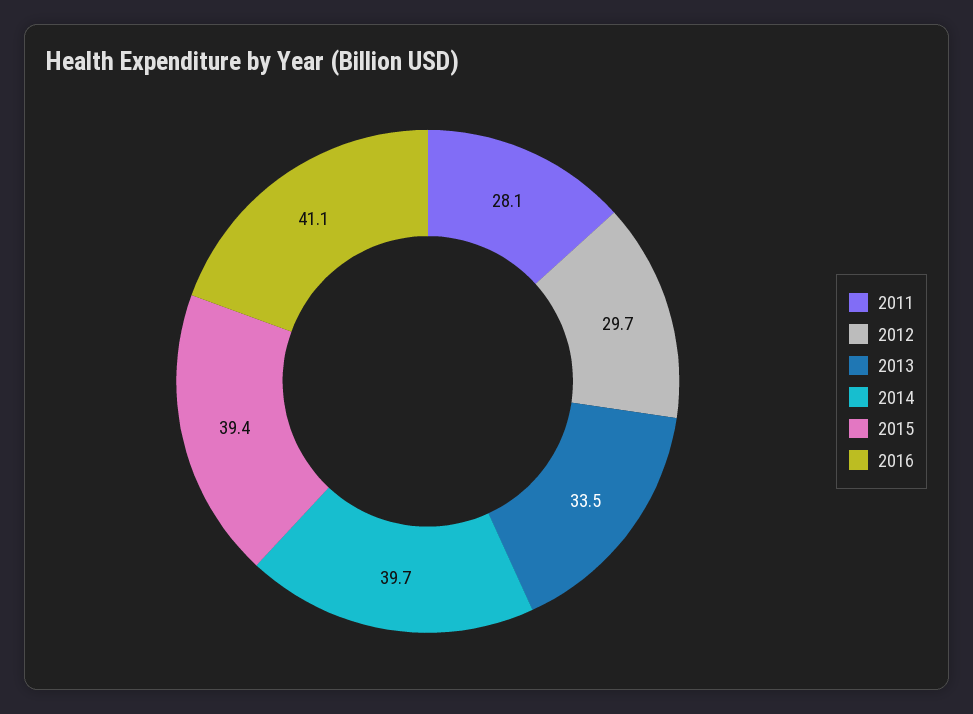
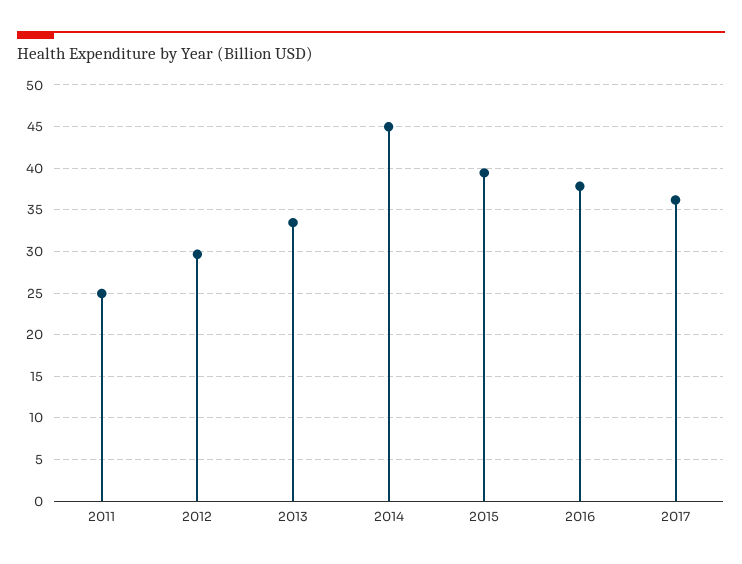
2011: 28.1 -> 25
2014: 39.7 -> 45
2016: 41.1 -> 38
2017: none -> 36

